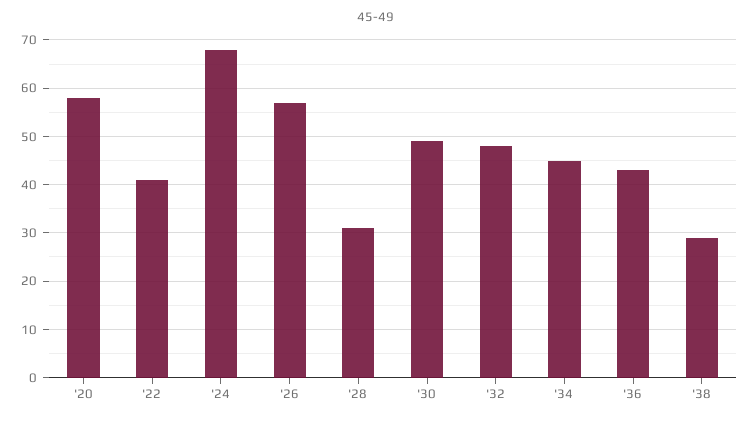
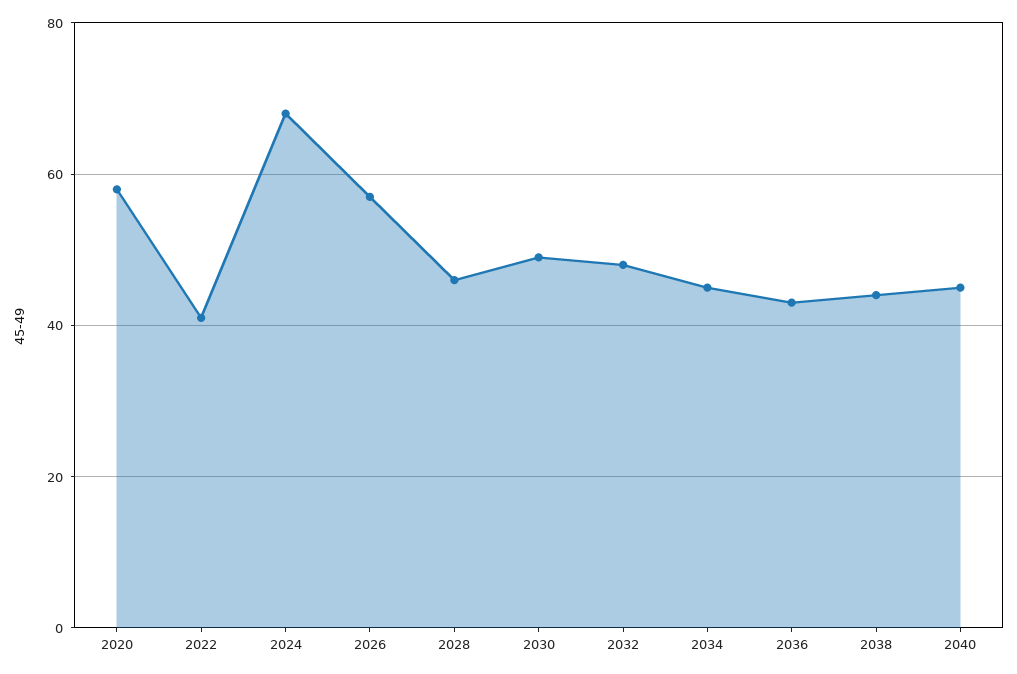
'28: 30 -> 45
'38: 30 -> 45
2040: none -> 45

